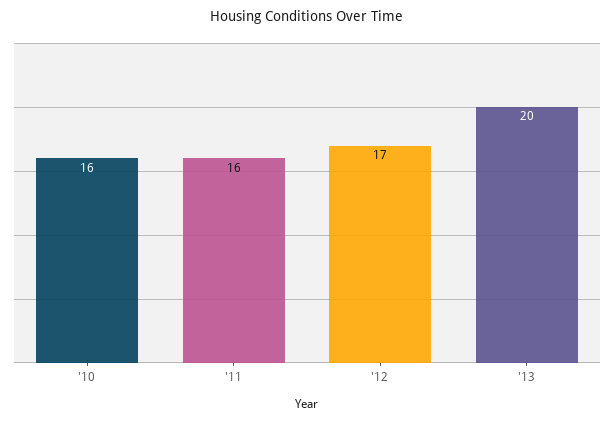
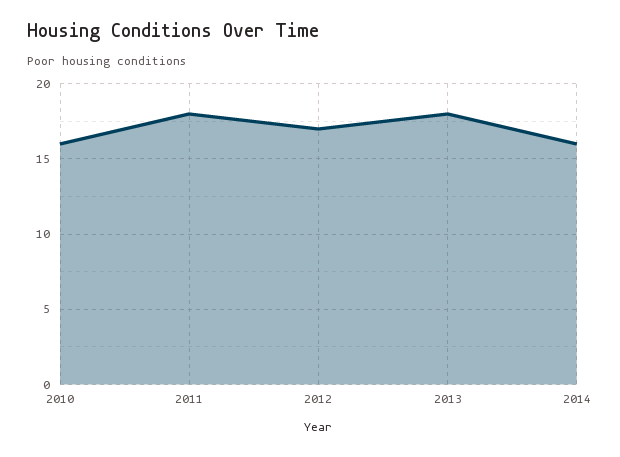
'11: 16 -> 18
'13: 20 -> 18
2014: none -> 16

